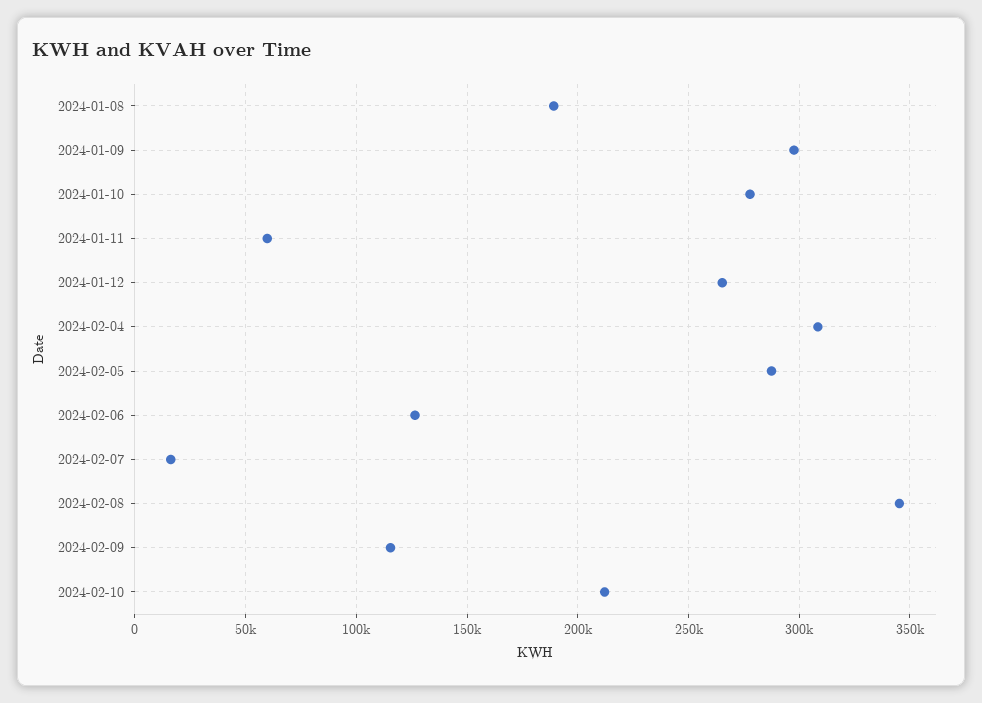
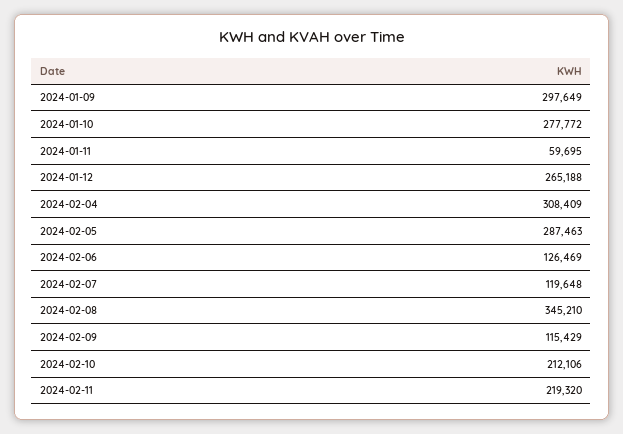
2024-01-08: 190000 -> none
2024-02-07: 15000 -> 119648
2024-02-11: none -> 219320

